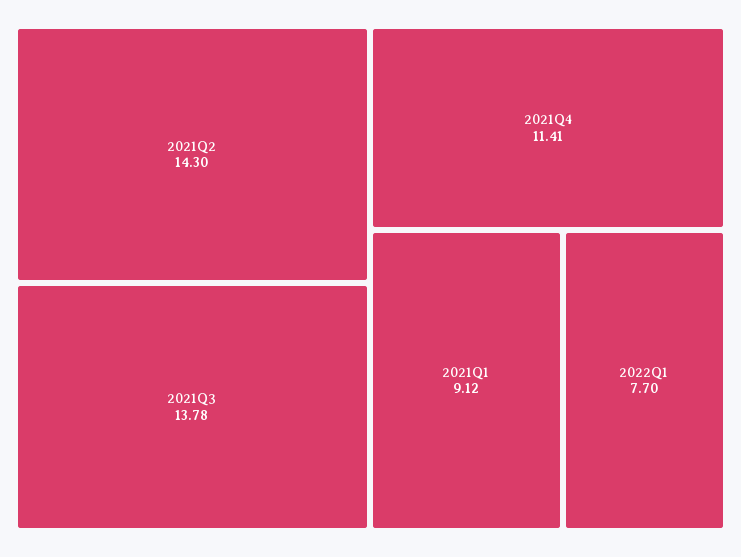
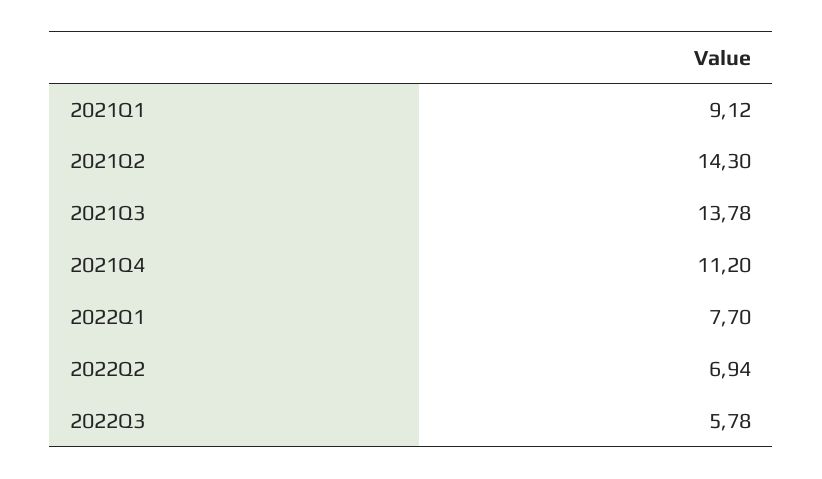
2021Q4: 11.41 -> 11.2
2022Q2: none -> 6.94
2022Q3: none -> 5.78

